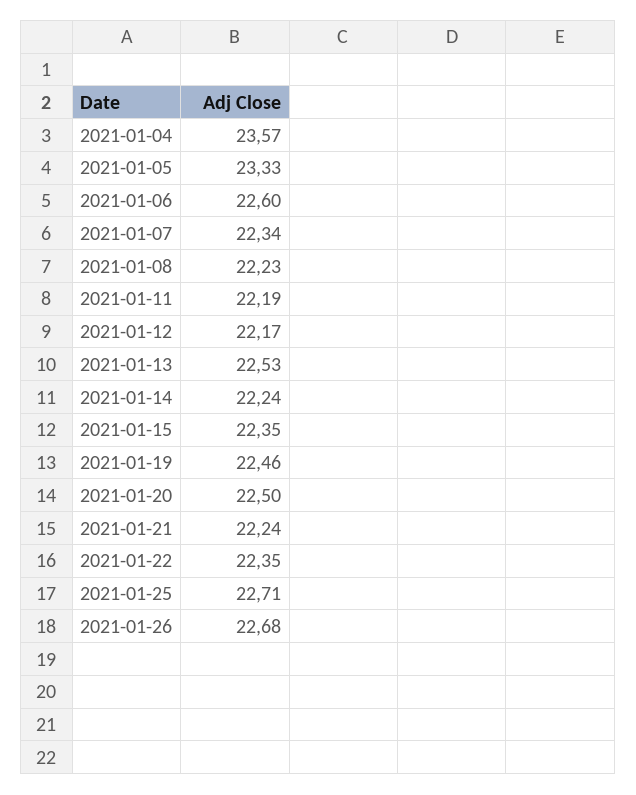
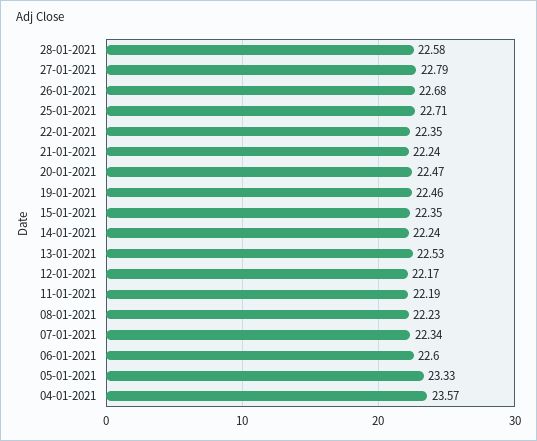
2021-01-20: 22.5 -> 22.47
28-01-2021: none -> 22.58
27-01-2021: none -> 22.79

